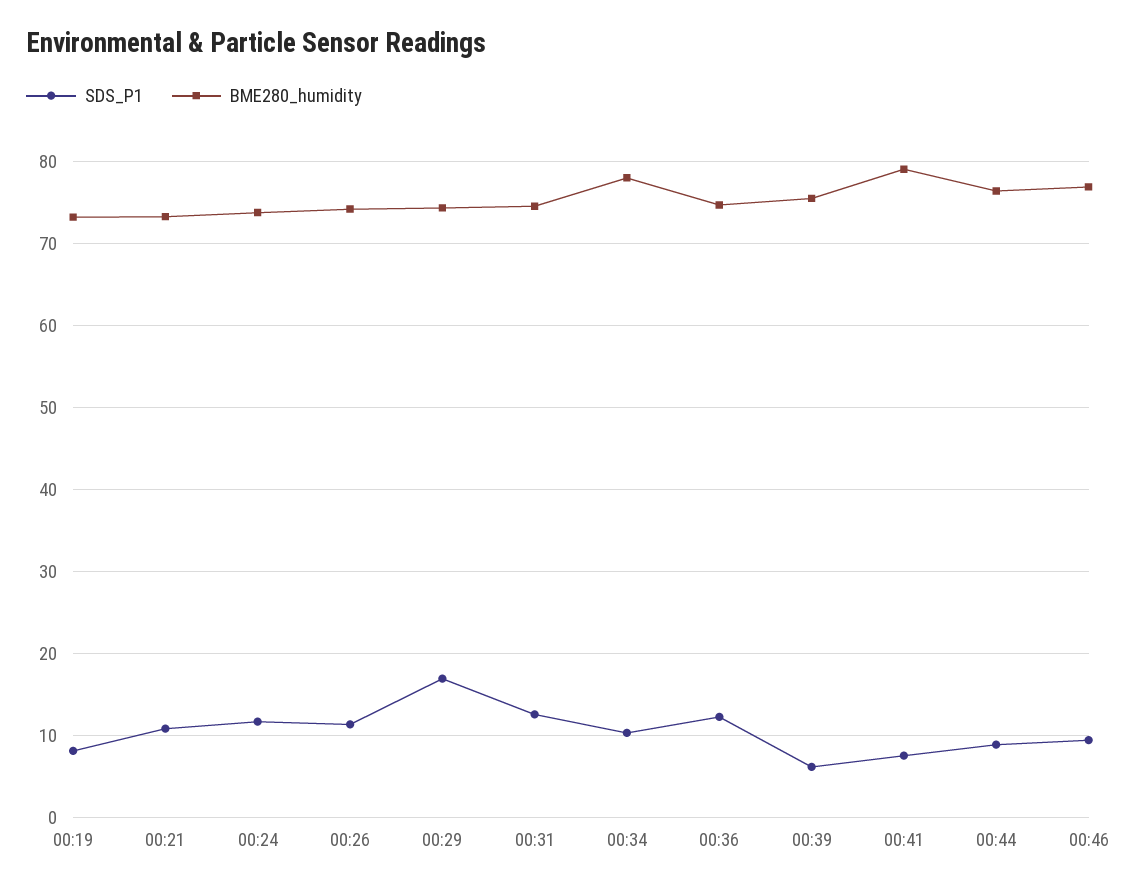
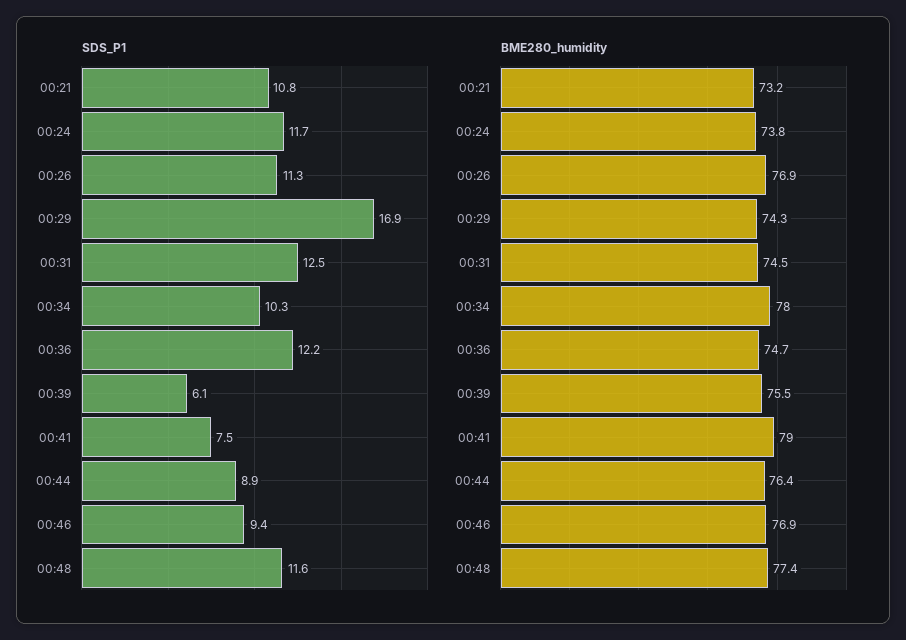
SDS_P1, 00:19: 8 -> none
BME280_humidity, 00:19: 73 -> none
BME280_humidity, 00:26: 74 -> 76.9
SDS_P1, 00:48: none -> 11.6
BME280_humidity, 00:48: none -> 77.4

